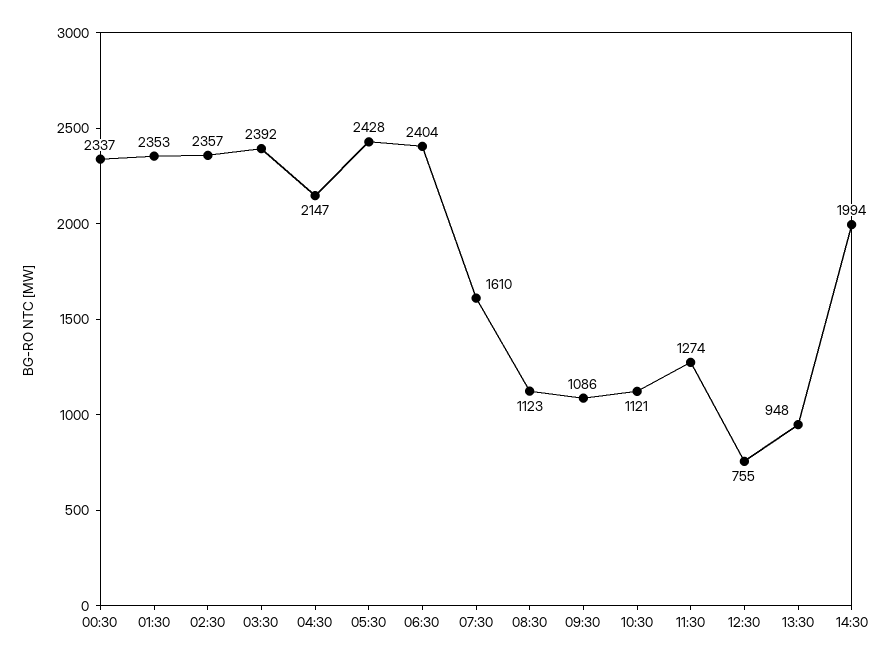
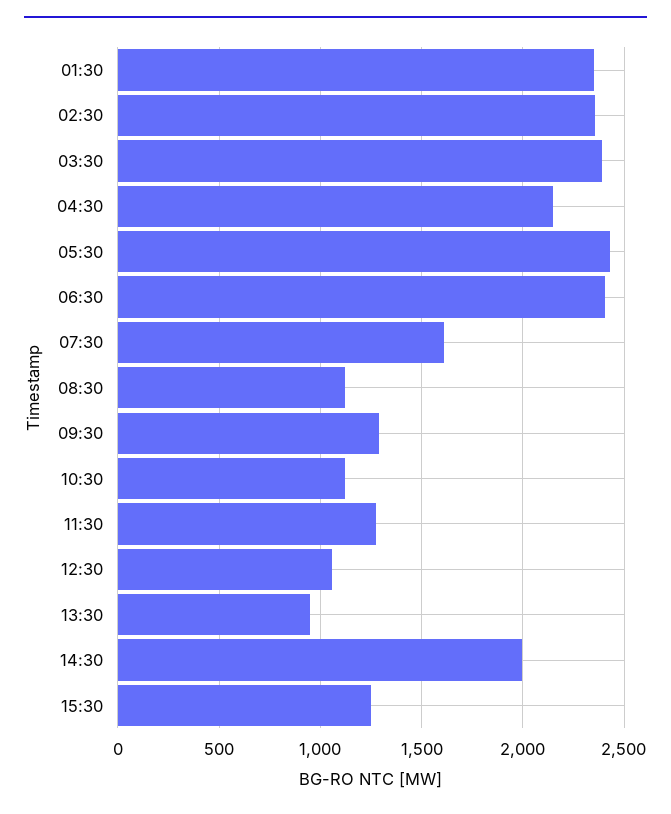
00:30: 2337 -> none
09:30: 1086 -> 1300
12:30: 755 -> 1050
15:30: none -> 1250

